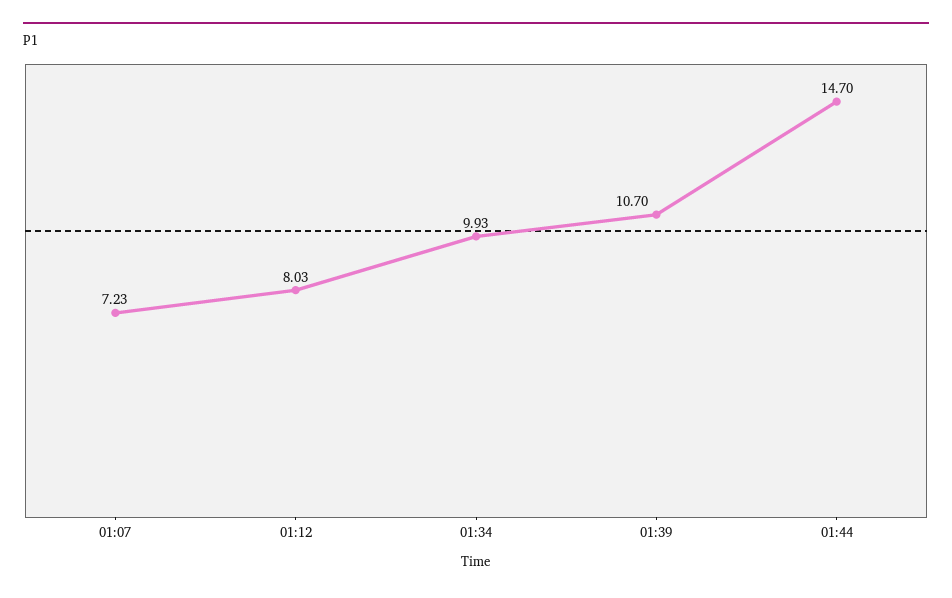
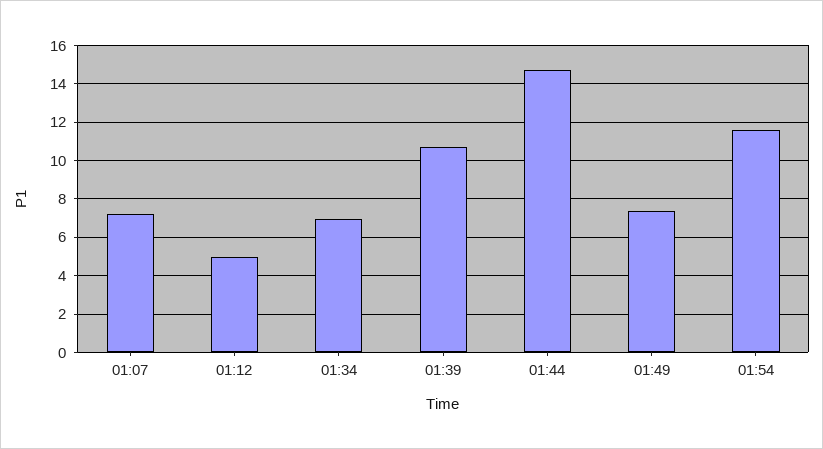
01:12: 8.03 -> 5
01:34: 9.93 -> 7
01:49: none -> 7.5
01:54: none -> 11.5

